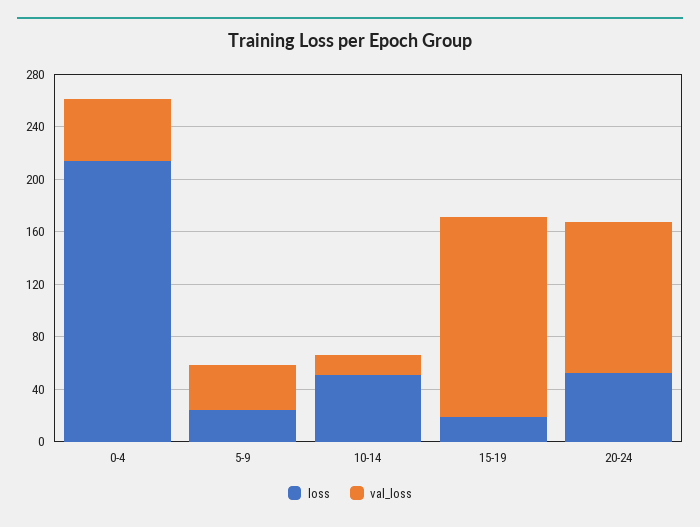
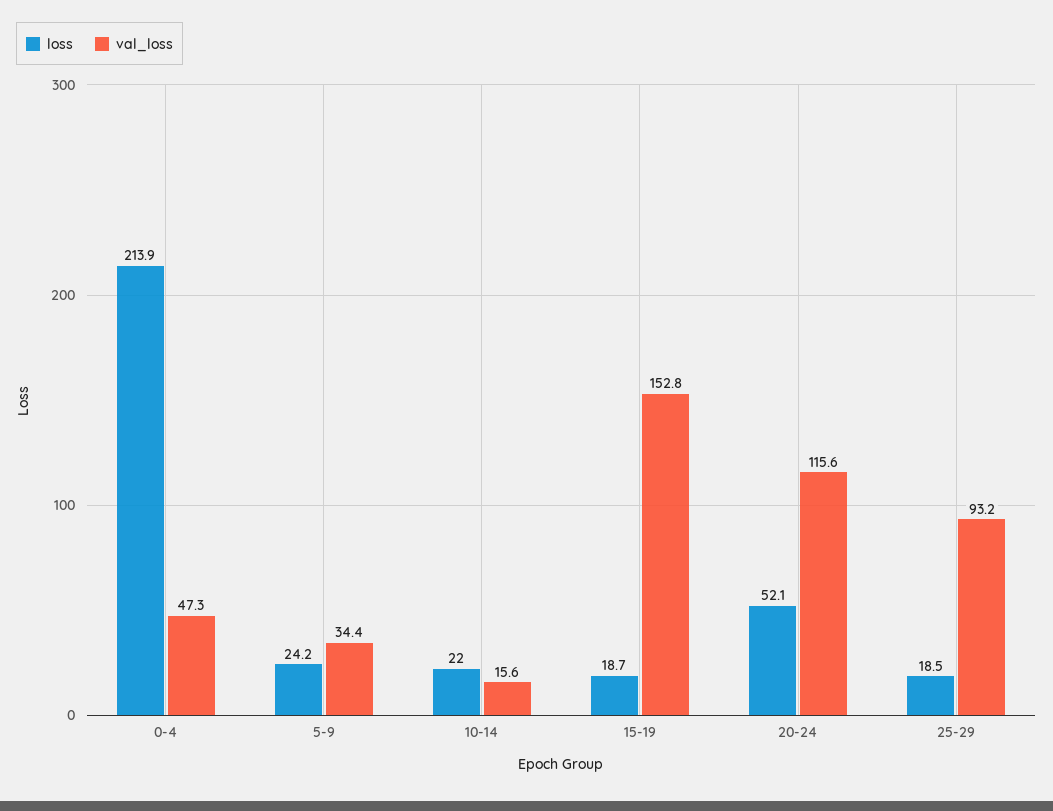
loss, 10-14: 50 -> 22
loss, 25-29: none -> 18.5
val_loss, 25-29: none -> 93.2

